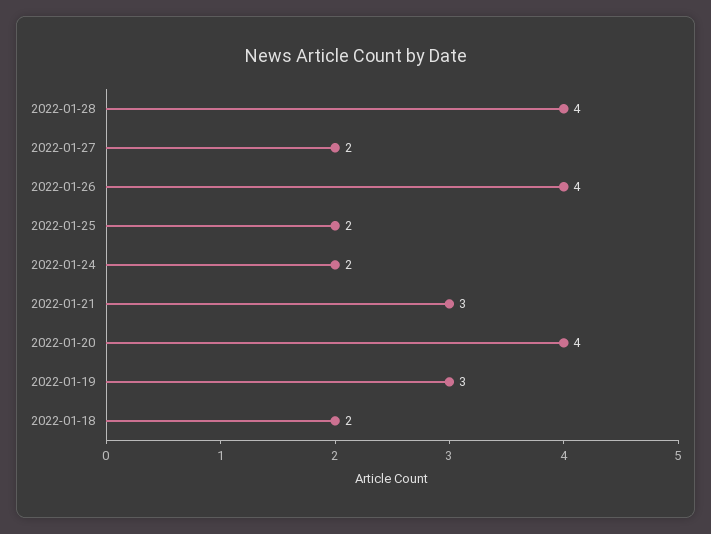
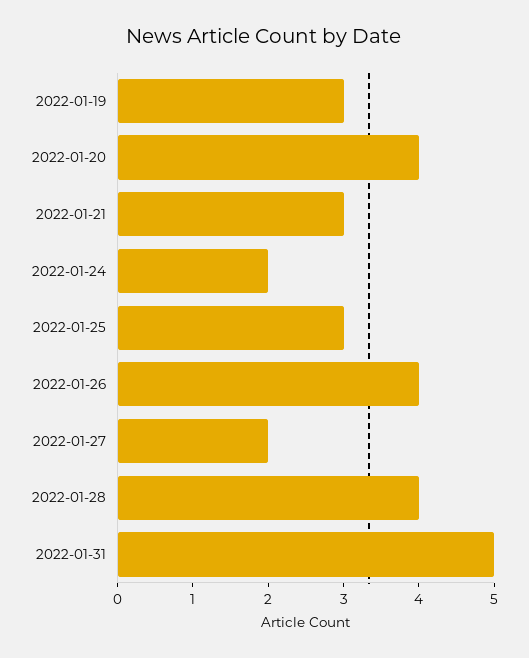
2022-01-25: 2 -> 3
2022-01-18: 2 -> none
2022-01-31: none -> 5

